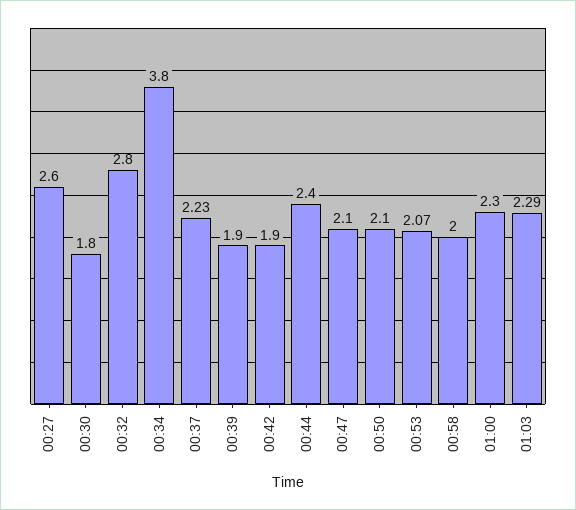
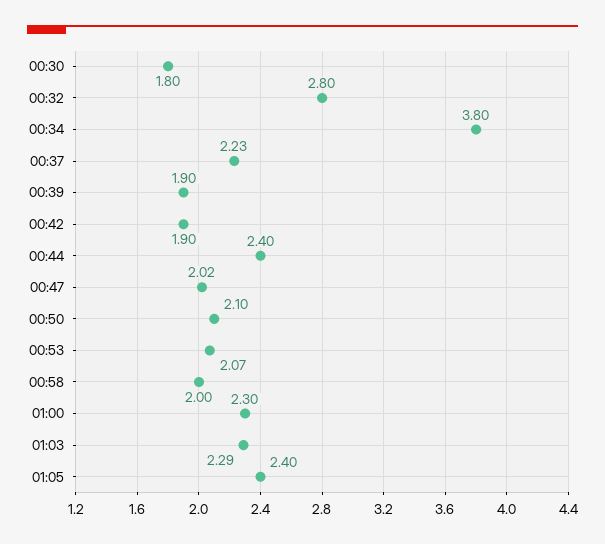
00:27: 2.6 -> none
00:47: 2.1 -> 2.02
01:05: none -> 2.4

